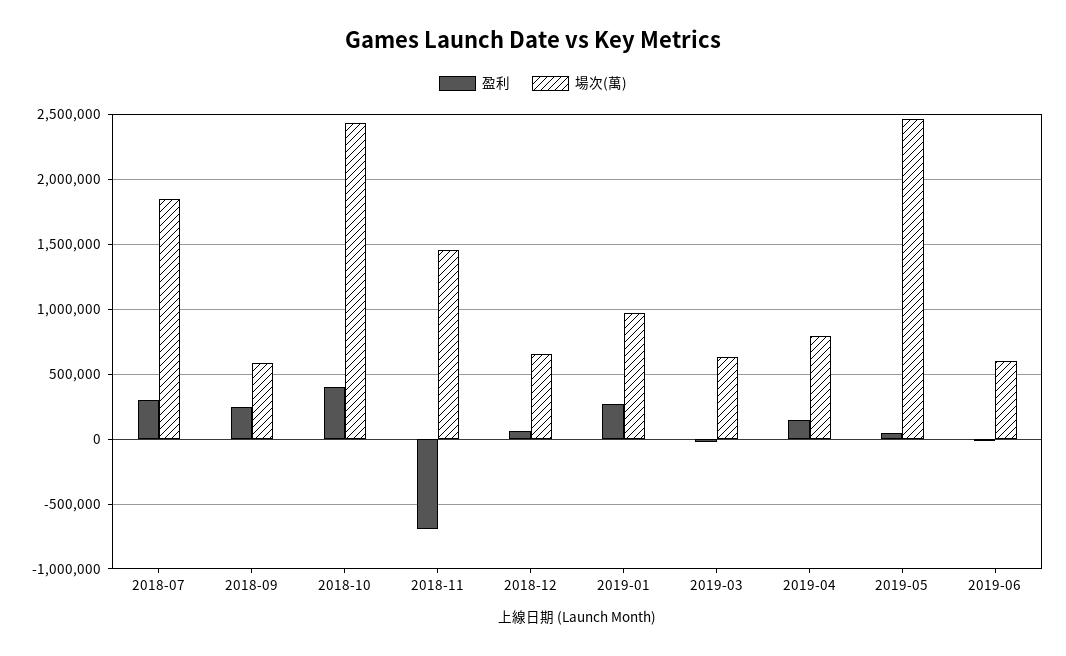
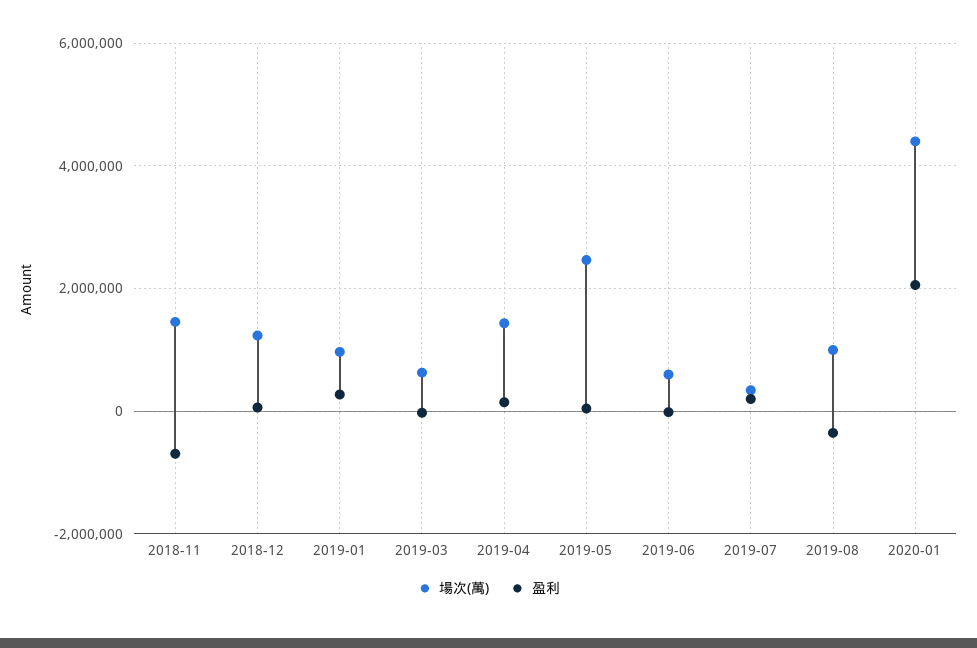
盈利, 2018-07: 300000 -> none
場次(萬), 2018-07: 1850000 -> none
盈利, 2018-09: 250000 -> none
場次(萬), 2018-09: 600000 -> none
盈利, 2018-10: 400000 -> none
場次(萬), 2018-10: 2450000 -> none
場次(萬), 2018-12: 650000 -> 1200000
場次(萬), 2019-04: 800000 -> 1400000
場次(萬), 2019-07: none -> 400000
盈利, 2019-07: none -> 200000
場次(萬), 2019-08: none -> 1000000
盈利, 2019-08: none -> -400000
場次(萬), 2020-01: none -> 4400000
盈利, 2020-01: none -> 2000000

